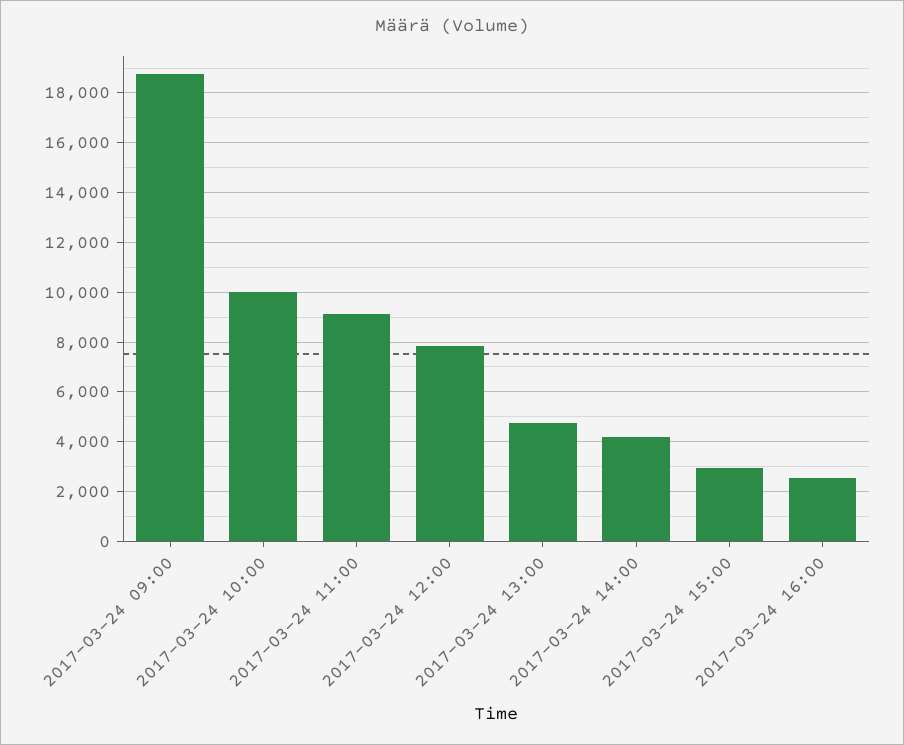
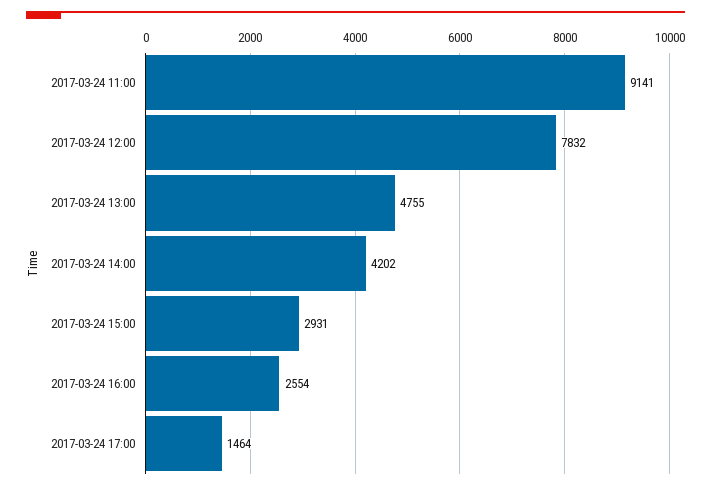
2017-03-24 09:00: 18750 -> none
2017-03-24 10:00: 10000 -> none
2017-03-24 17:00: none -> 1464

